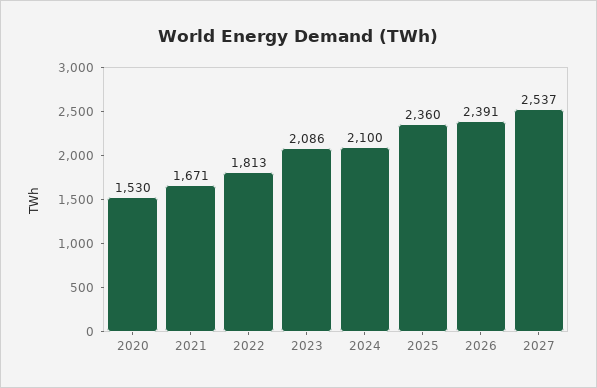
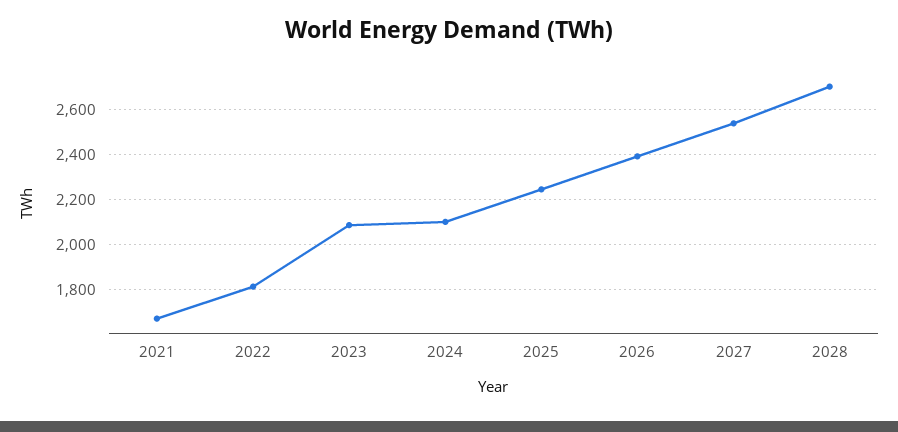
2020: 1530 -> none
2025: 2360 -> 2250
2028: none -> 2700

